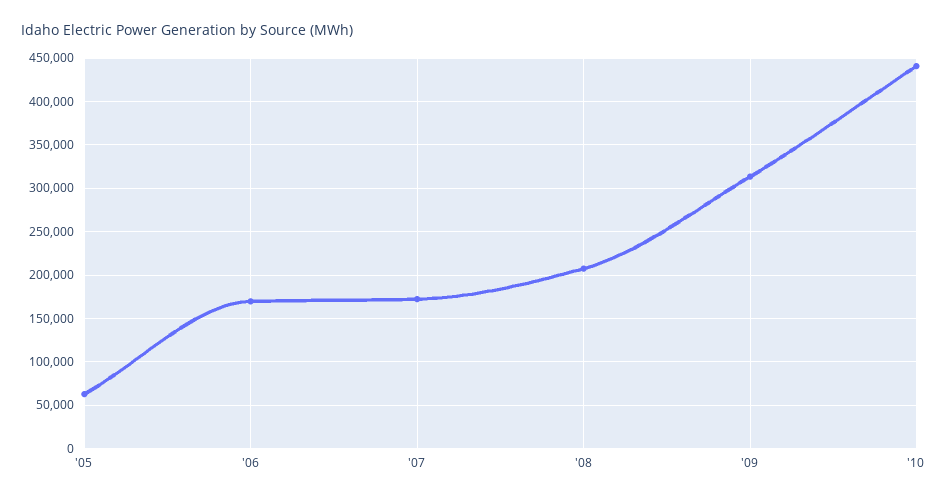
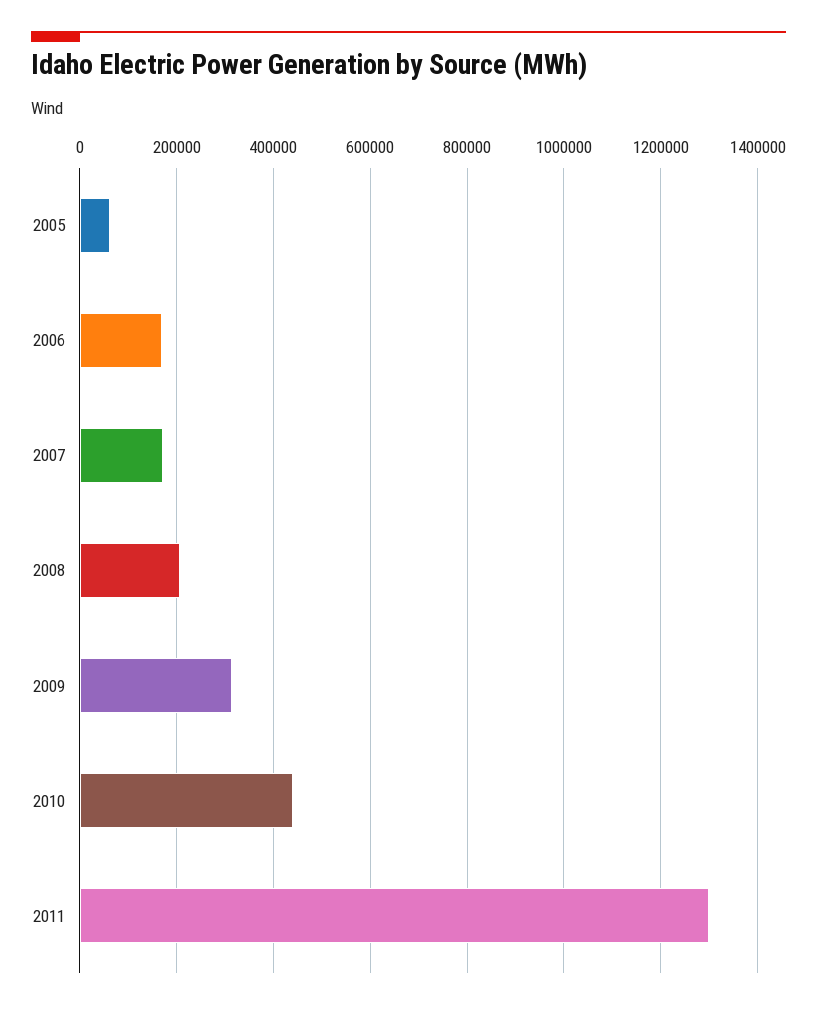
2011: none -> 1300000

